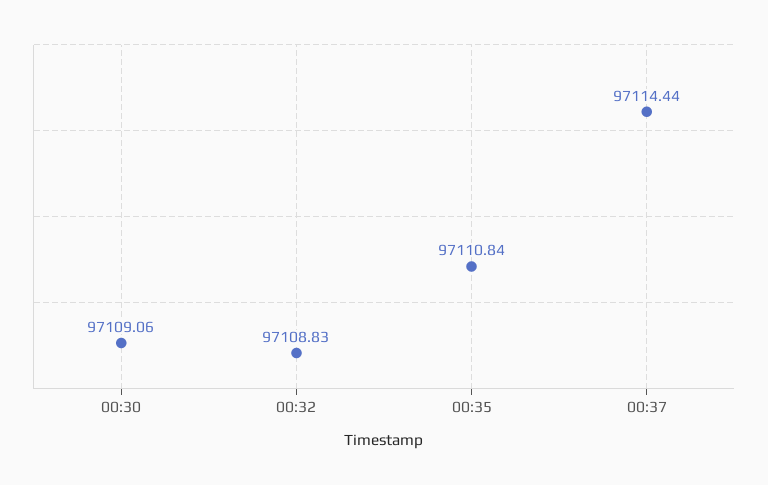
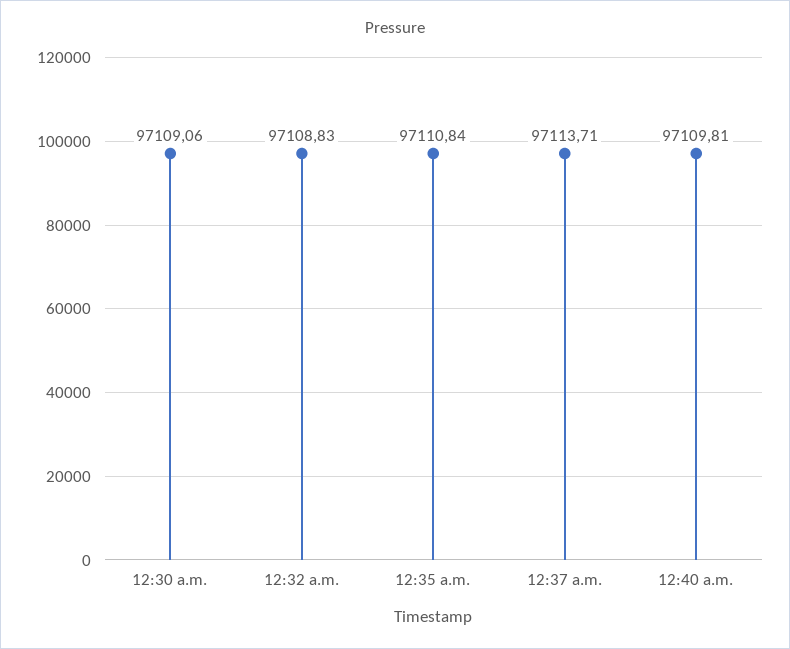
00:37: 97114.44 -> 97113.71
12:40 a.m.: none -> 97109.81

